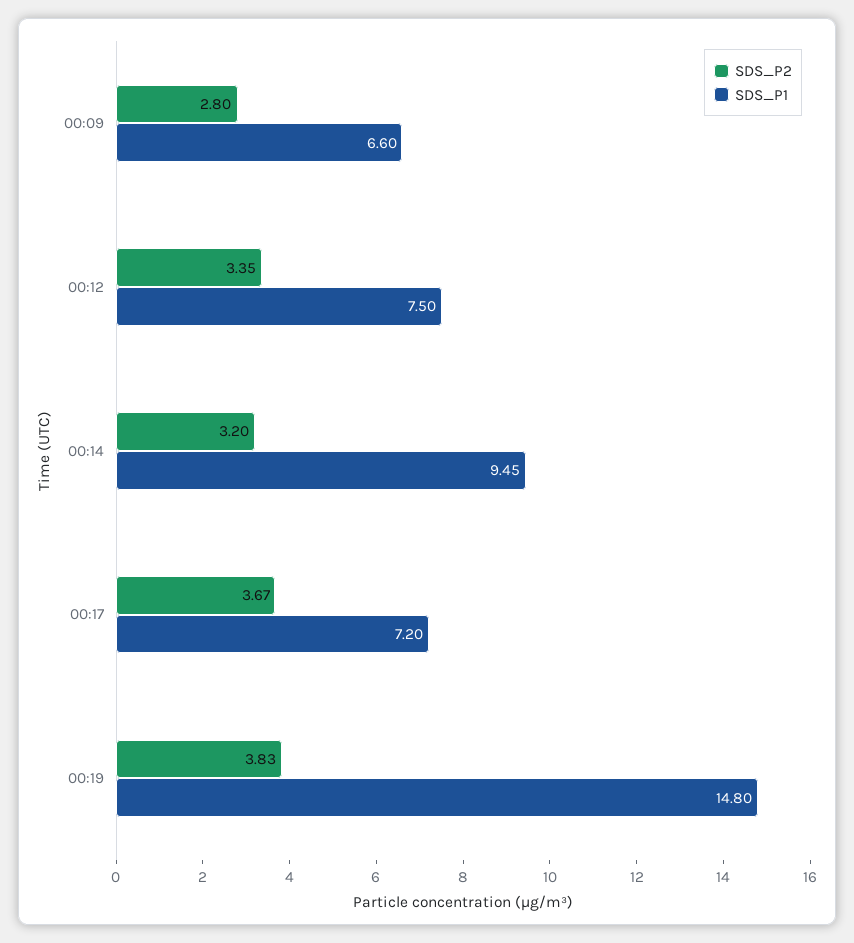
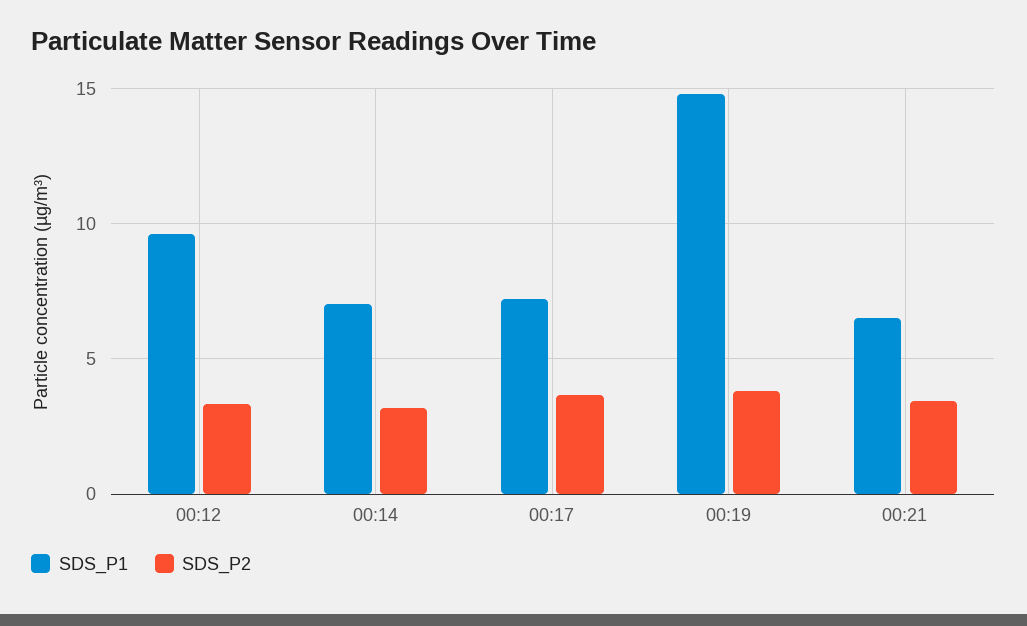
SDS_P2, 00:09: 2.8 -> none
SDS_P1, 00:09: 6.6 -> none
SDS_P1, 00:12: 7.5 -> 9.5
SDS_P1, 00:14: 9.45 -> 7
SDS_P1, 00:21: none -> 6.5
SDS_P2, 00:21: none -> 3.5

